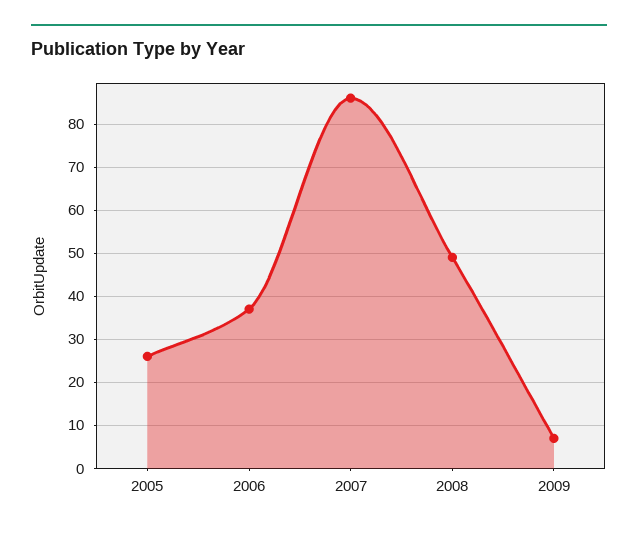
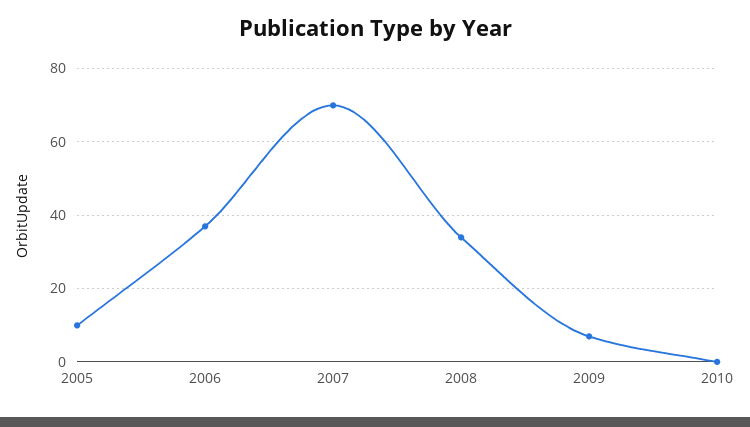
2005: 25 -> 10
2007: 85 -> 70
2008: 50 -> 35
2010: none -> 0

